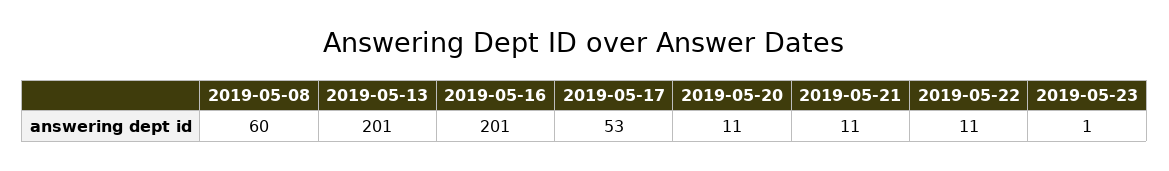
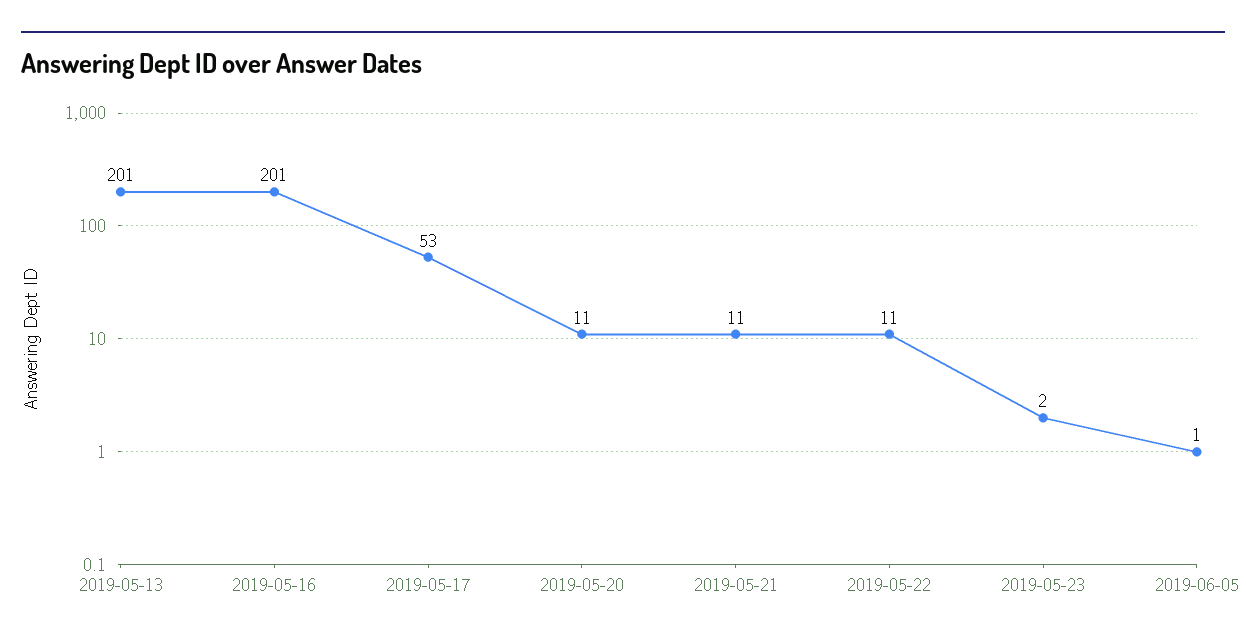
2019-05-08: 60 -> none
2019-05-23: 1 -> 2
2019-06-05: none -> 1

